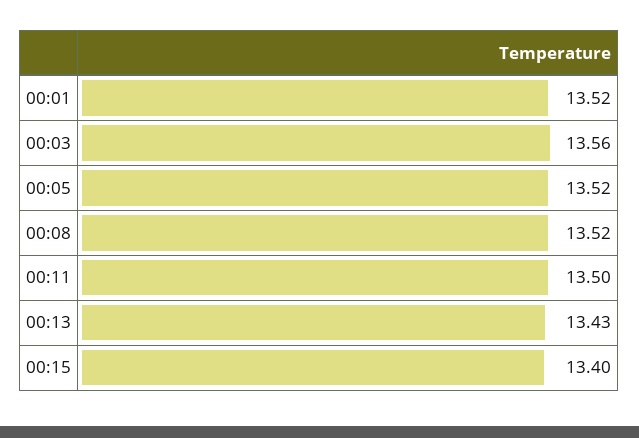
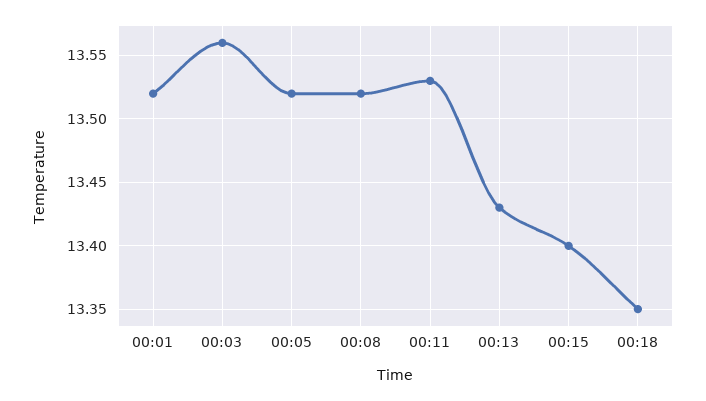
00:11: 13.5 -> 13.53
00:18: none -> 13.35

